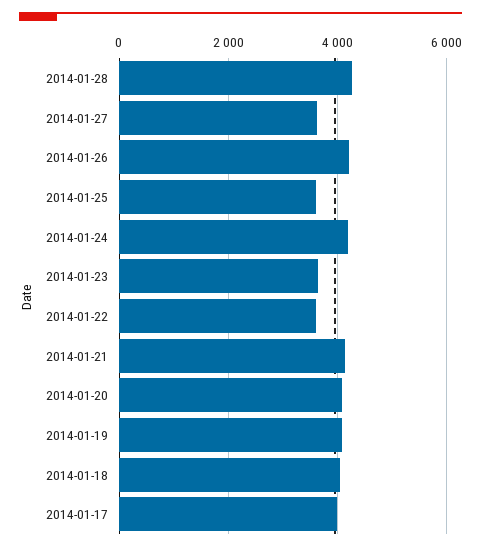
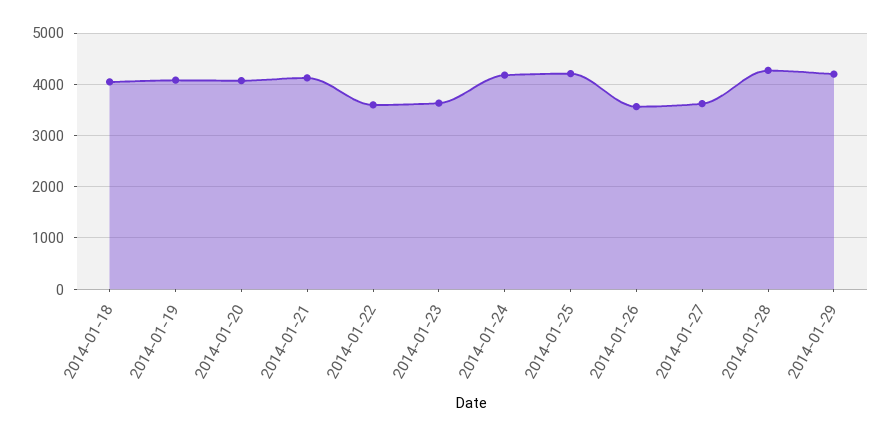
2014-01-26: 4200 -> 3600
2014-01-25: 3600 -> 4200
2014-01-17: 4000 -> none
2014-01-29: none -> 4200

